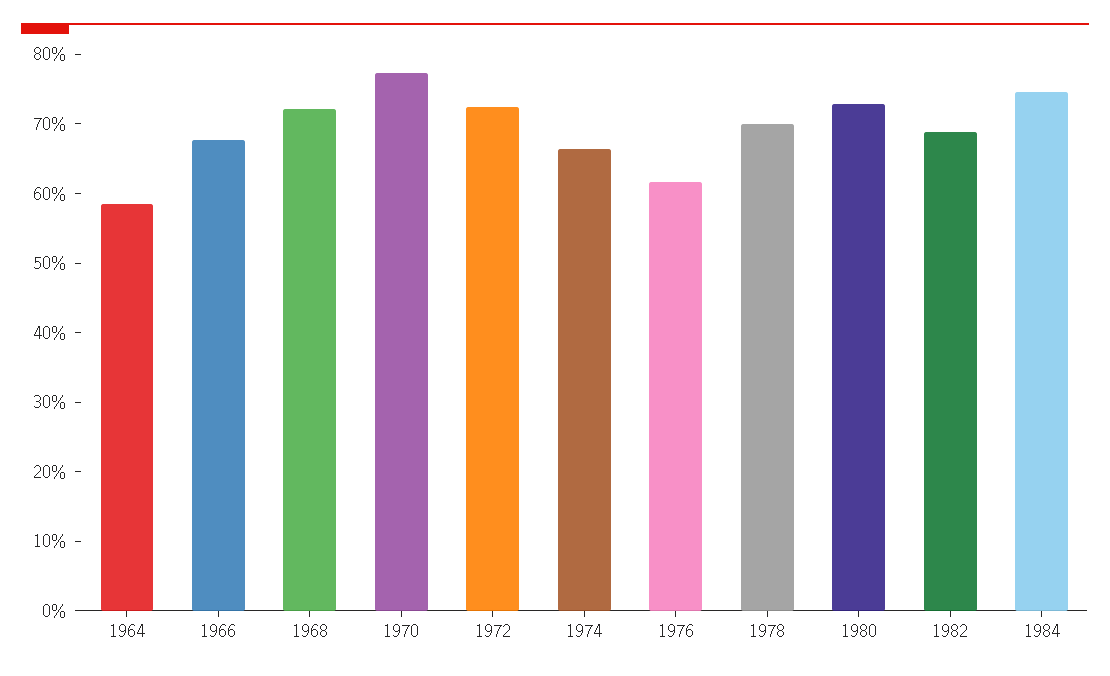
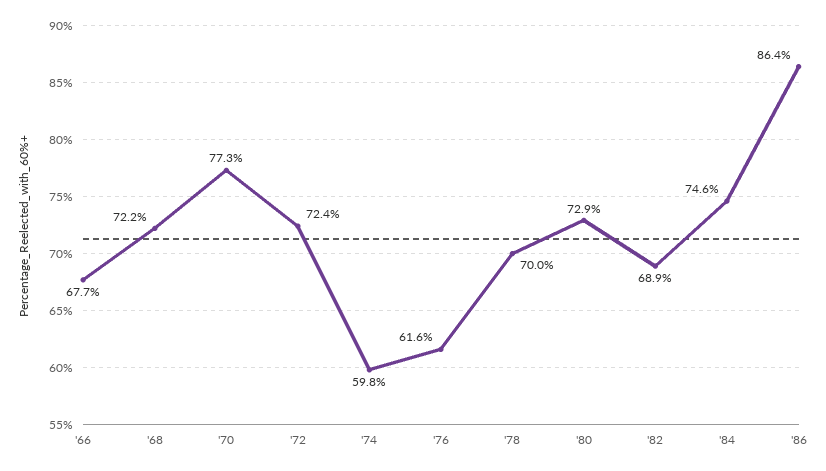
1964: 58 -> none
1974: 66 -> 59.8
'86: none -> 86.4

